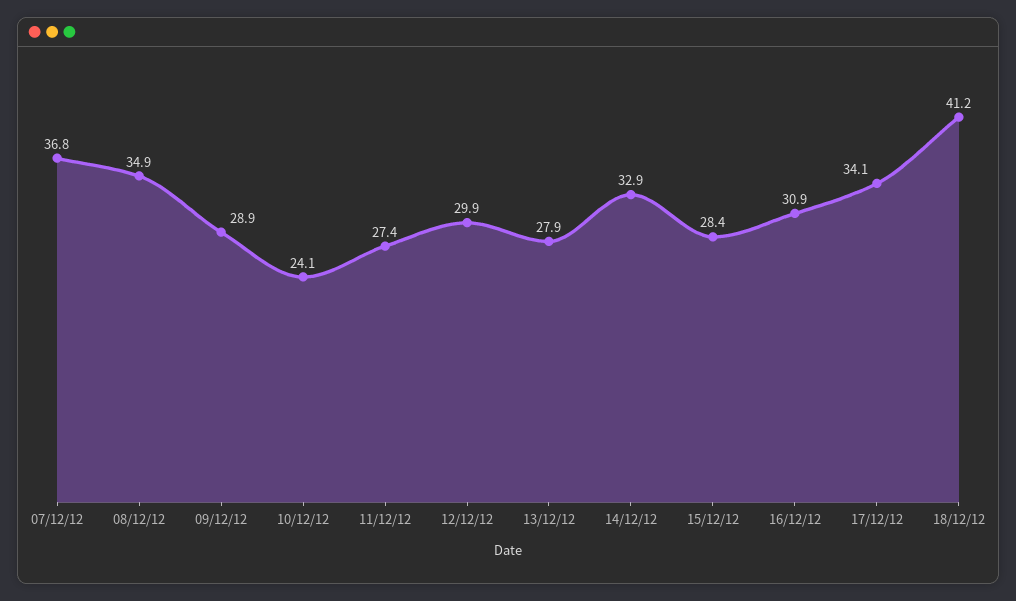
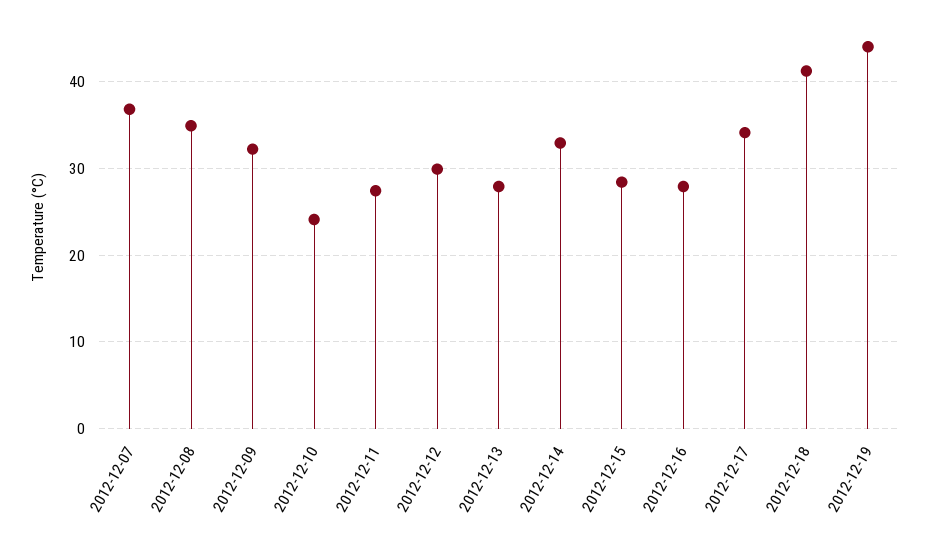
09/12/12: 28.9 -> 32
16/12/12: 30.9 -> 28
2012-12-19: none -> 44

